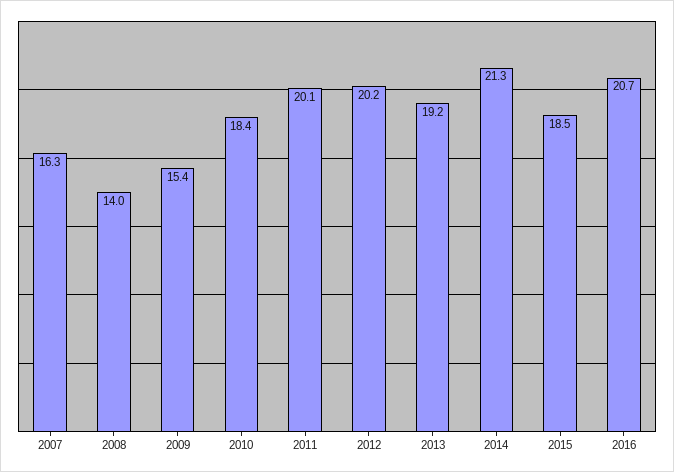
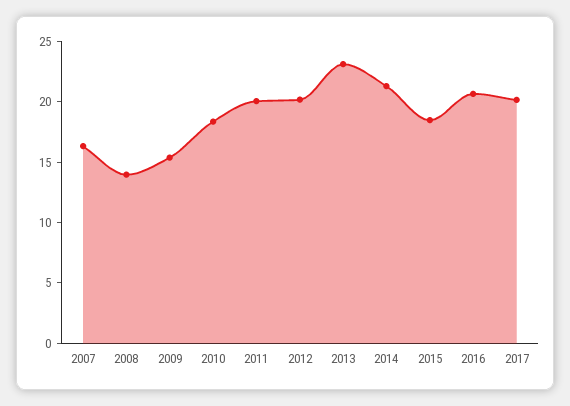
2013: 19.2 -> 23
2017: none -> 20

